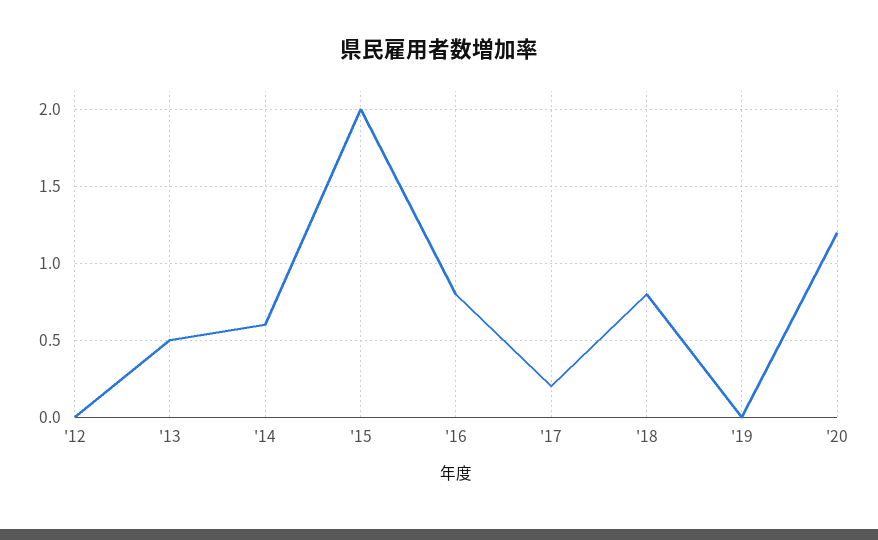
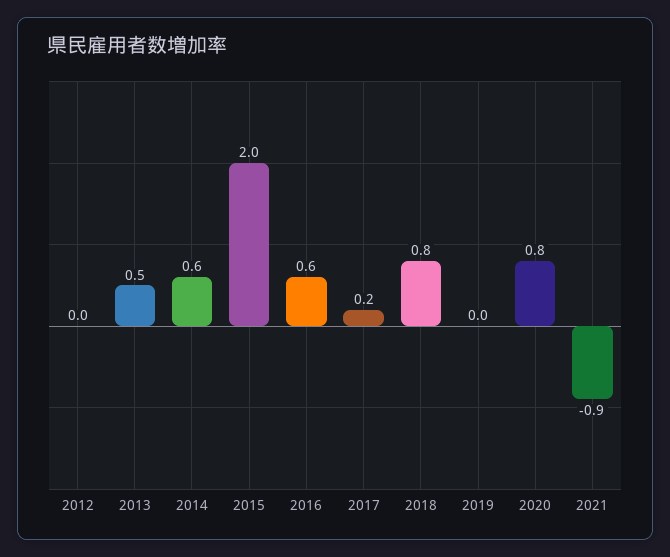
'16: 0.8 -> 0.6
'20: 1.2 -> 0.8
2021: none -> -0.9

